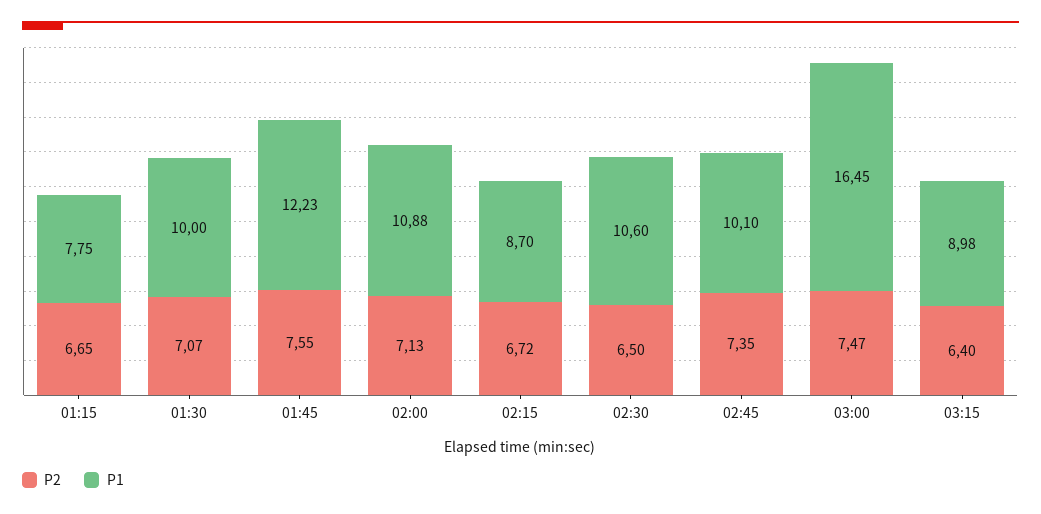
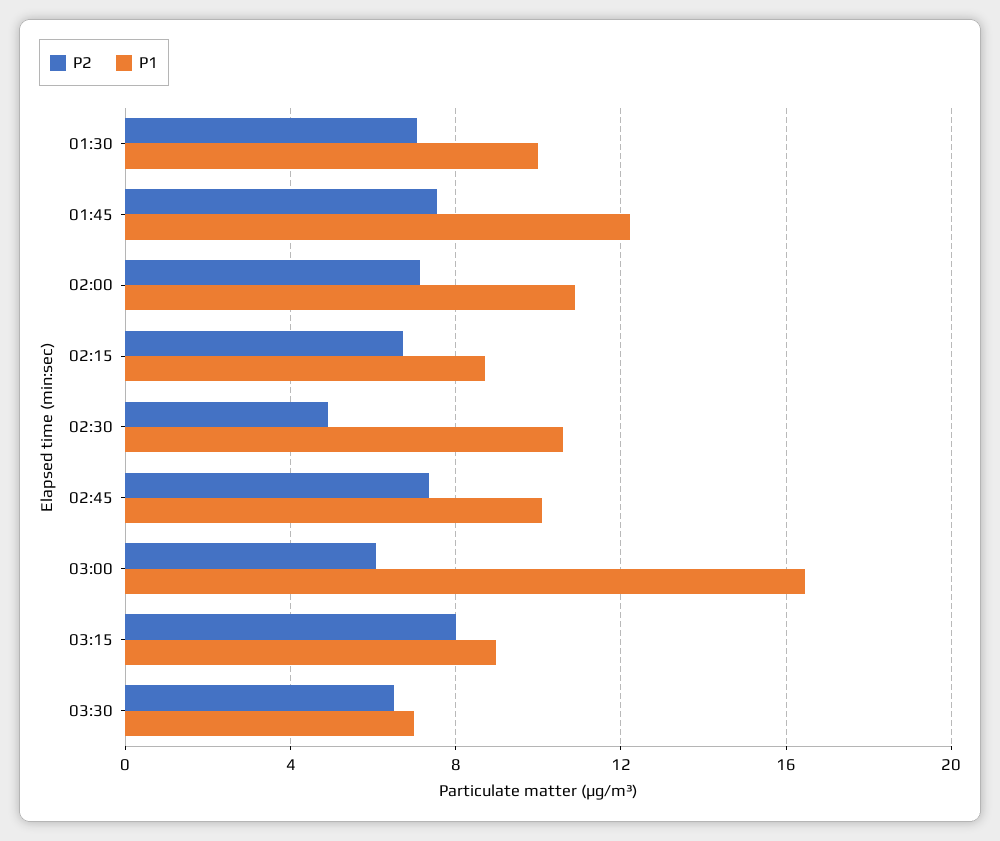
P2, 01:15: 6.65 -> none
P1, 01:15: 7.75 -> none
P2, 02:30: 6.5 -> 5
P2, 03:00: 7.47 -> 6
P2, 03:15: 6.4 -> 8
P2, 03:30: none -> 6.5
P1, 03:30: none -> 7

